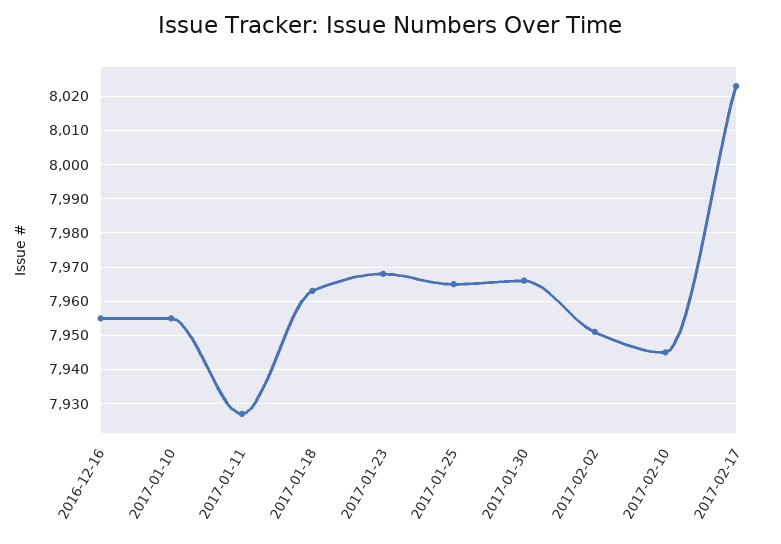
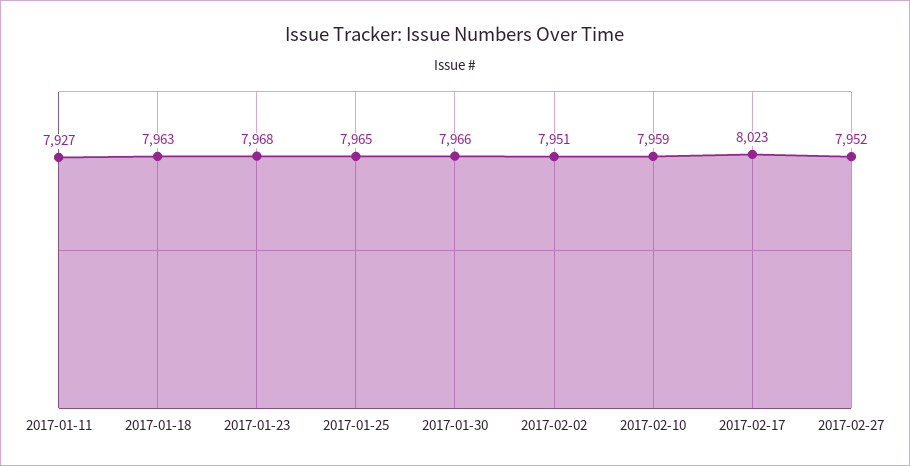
2016-12-16: 7955 -> none
2017-01-10: 7955 -> none
2017-02-10: 7945 -> 7959
2017-02-27: none -> 7952

